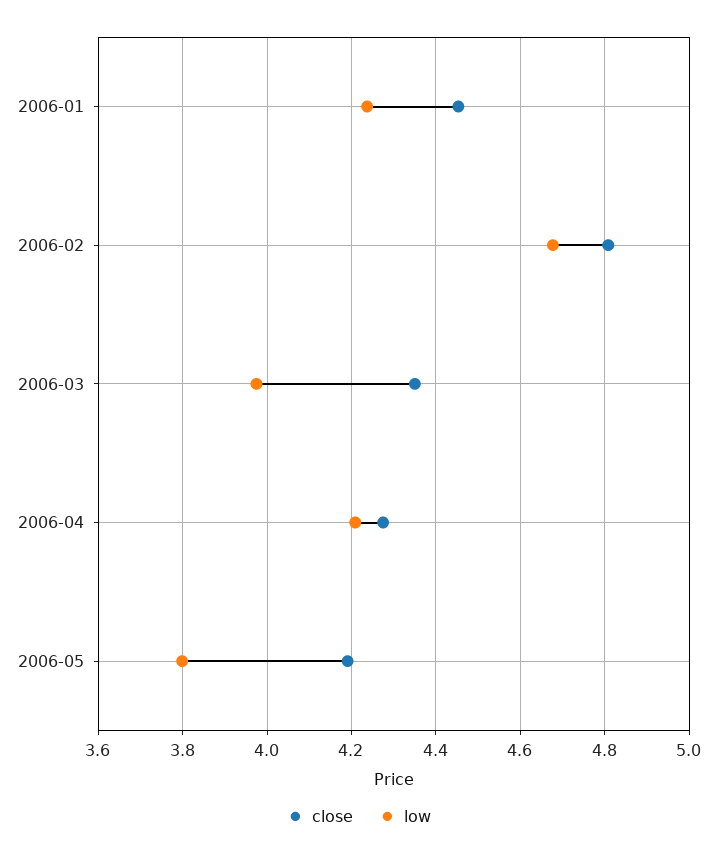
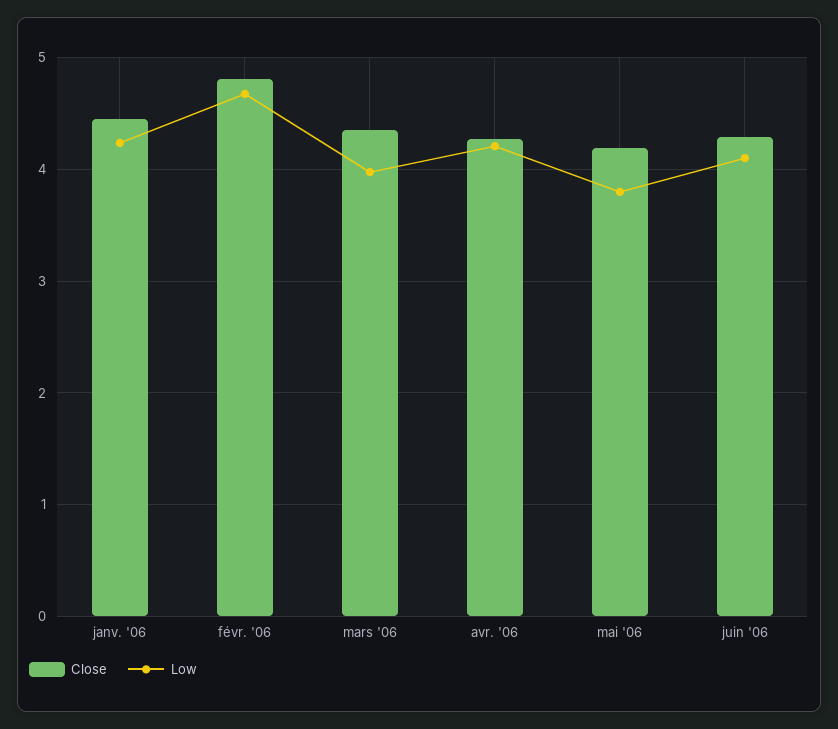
close, juin '06: none -> 4.3
low, juin '06: none -> 4.1

